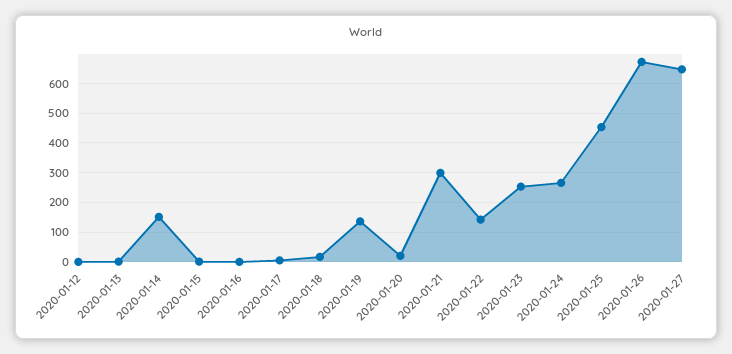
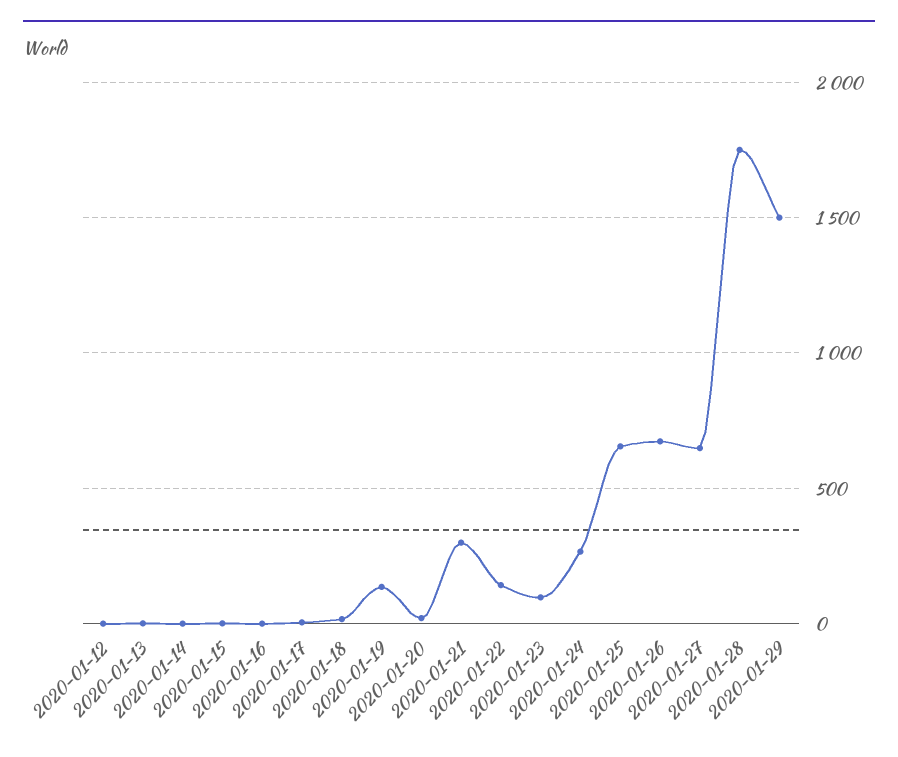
2020-01-14: 150 -> 0
2020-01-23: 250 -> 100
2020-01-25: 450 -> 650
2020-01-28: none -> 1750
2020-01-29: none -> 1500

